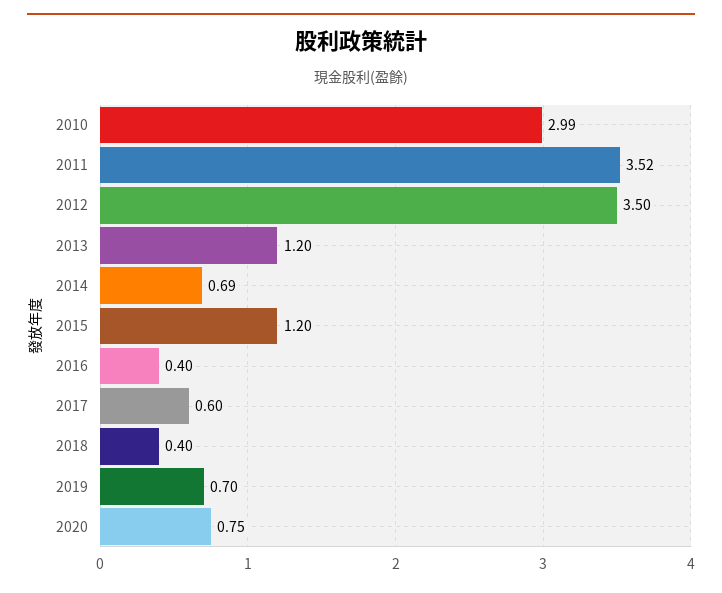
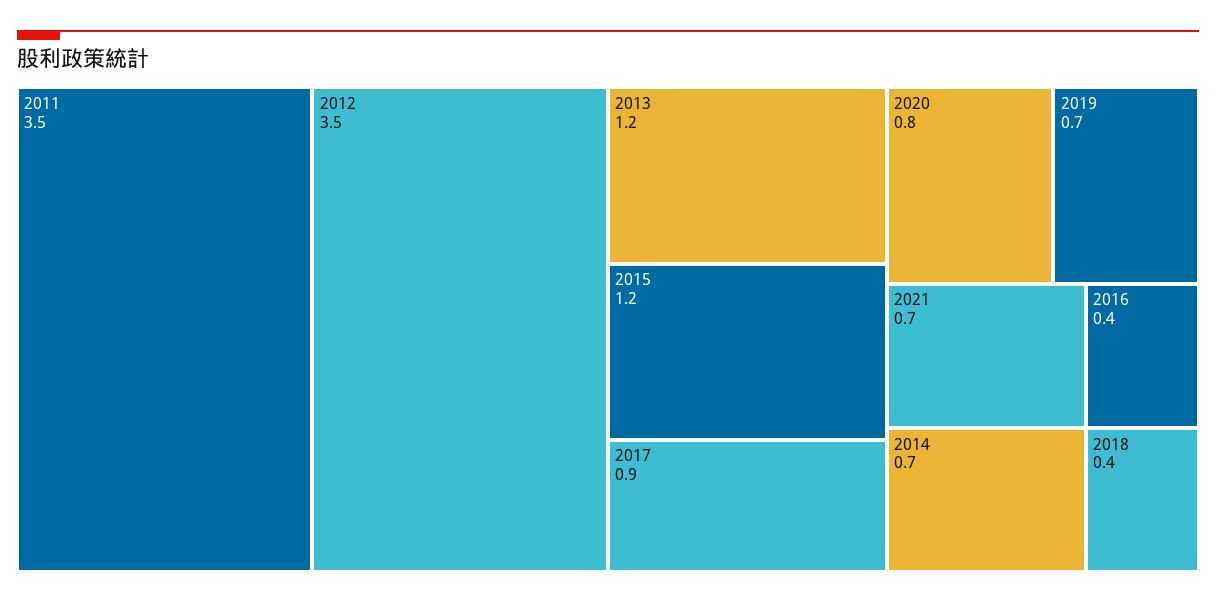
2010: 2.99 -> none
2017: 0.6 -> 0.9
2021: none -> 0.7

